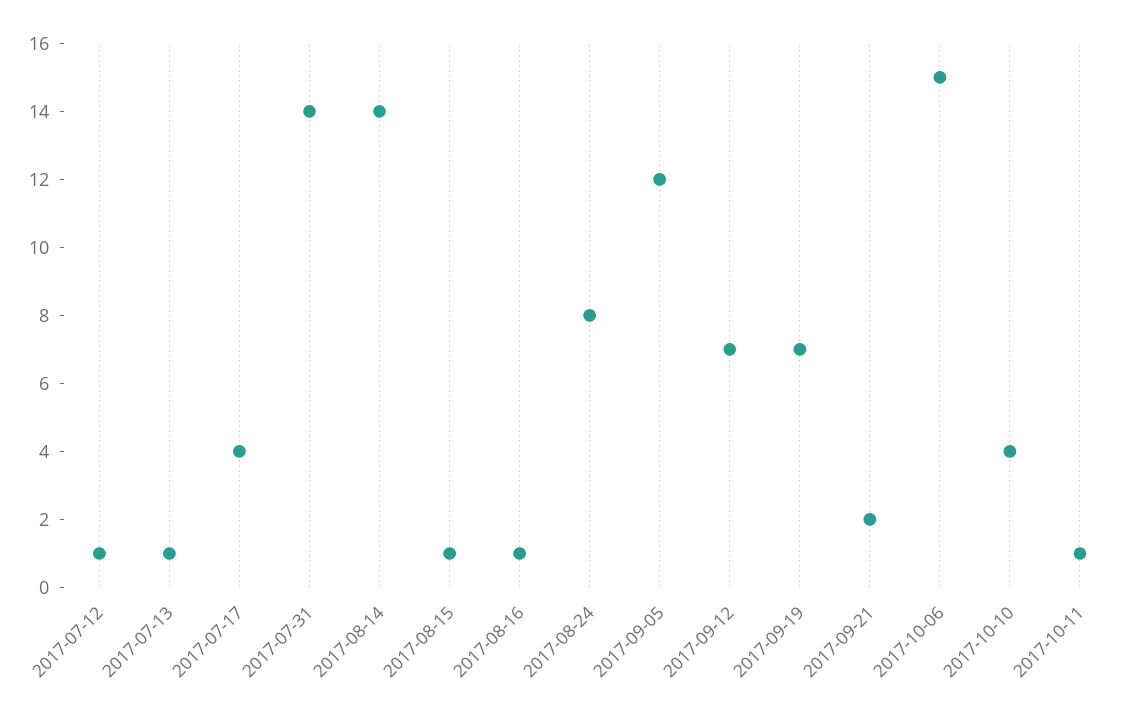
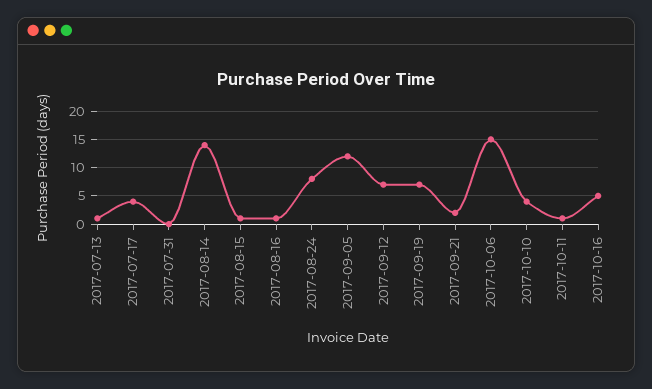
2017-07-12: 1 -> none
2017-07-31: 14 -> 0
2017-10-16: none -> 5

